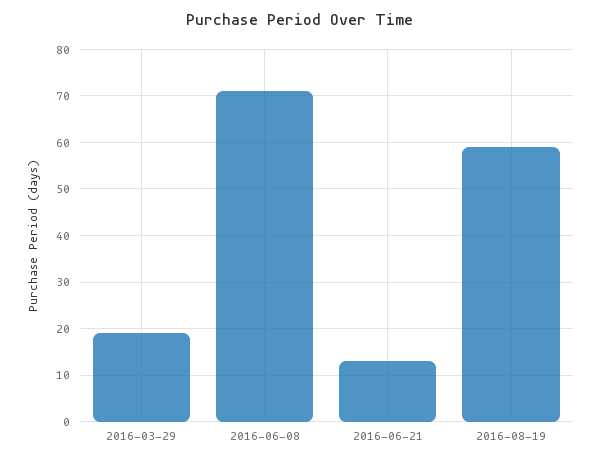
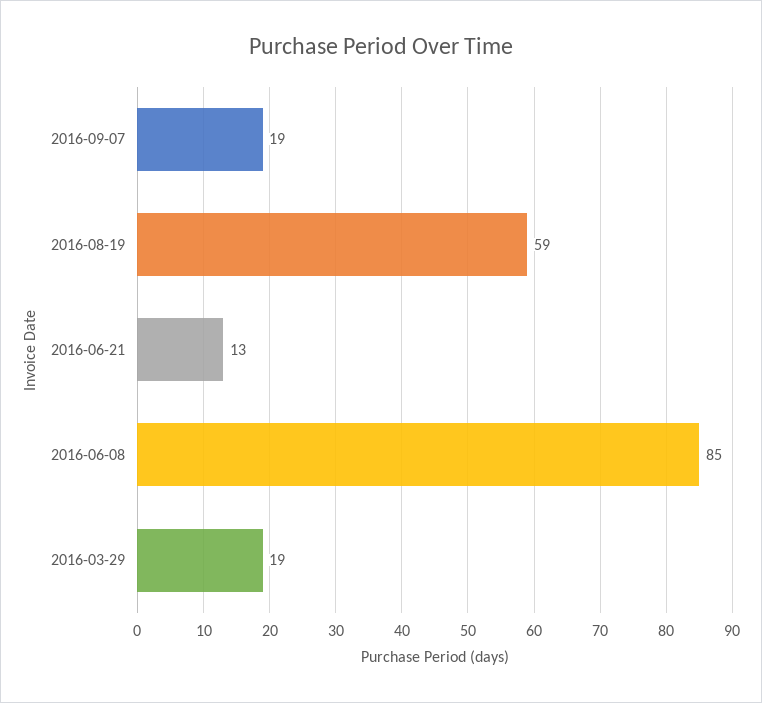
2016-06-08: 70 -> 85
2016-09-07: none -> 19

